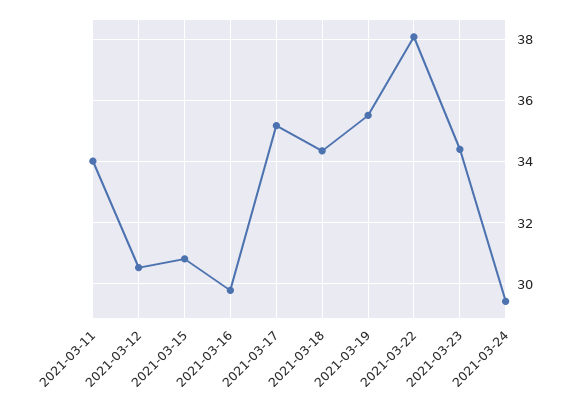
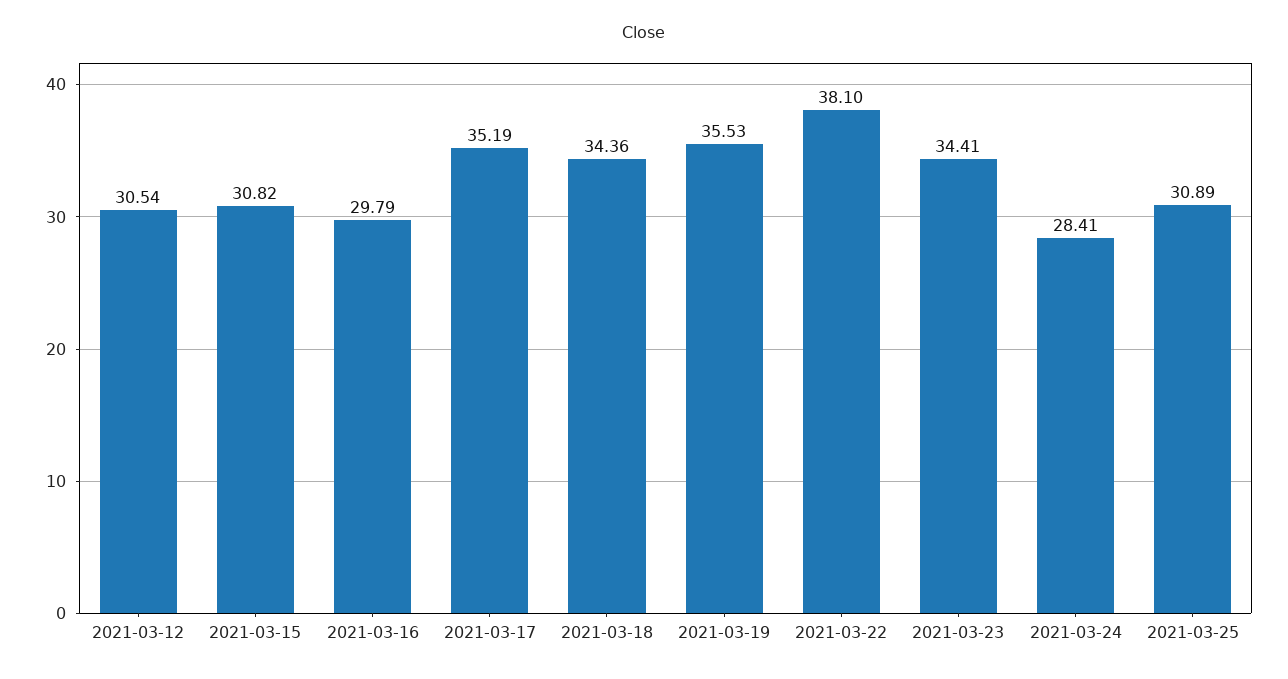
2021-03-11: 34 -> none
2021-03-24: 29.4 -> 28.41
2021-03-25: none -> 30.89

